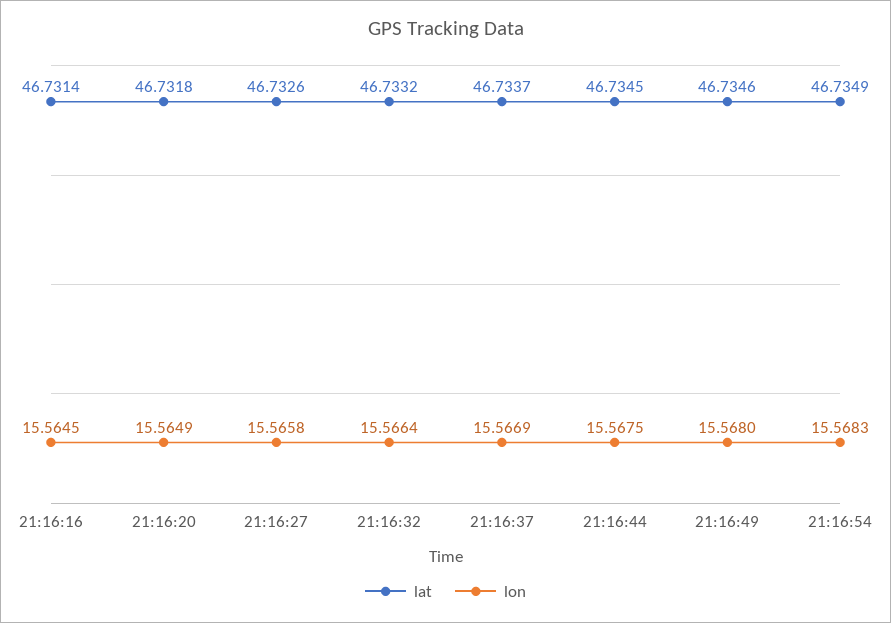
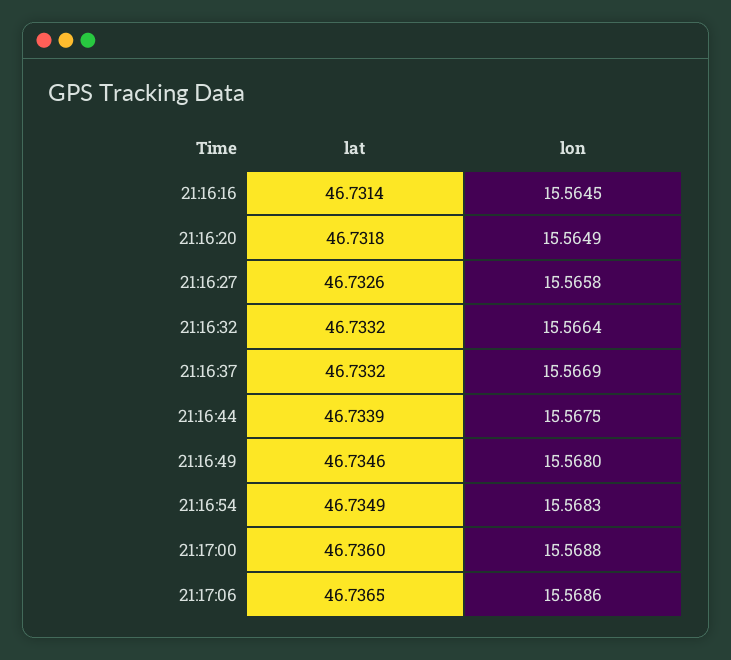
lat, 21:16:37: 46.7337 -> 46.7332
lat, 21:16:44: 46.7345 -> 46.7339
lat, 21:17:00: none -> 46.736
lon, 21:17:00: none -> 15.5688
lat, 21:17:06: none -> 46.7365
lon, 21:17:06: none -> 15.5686

